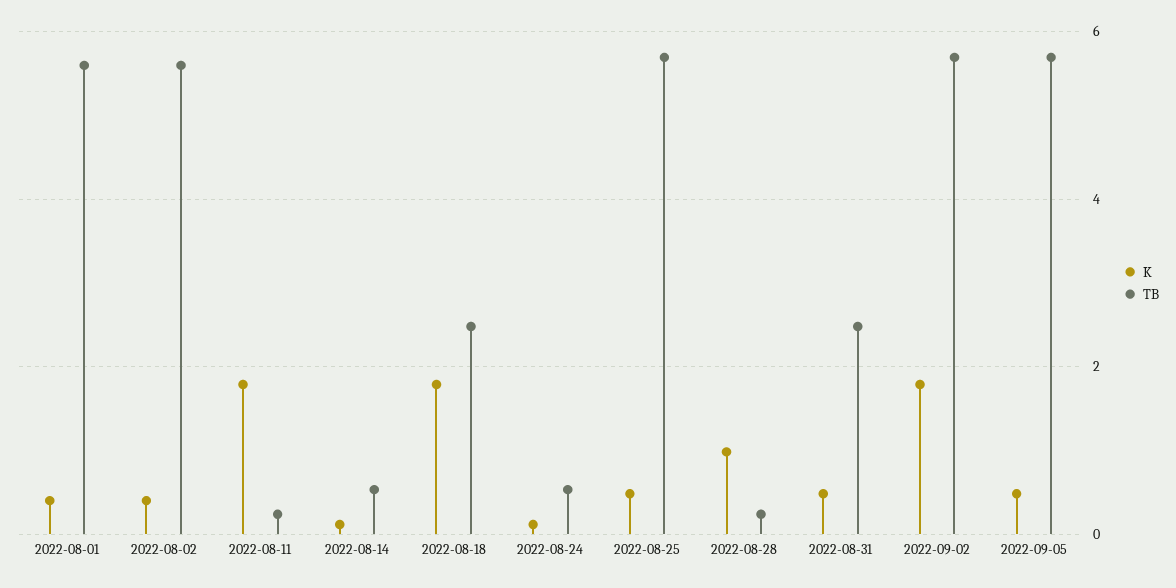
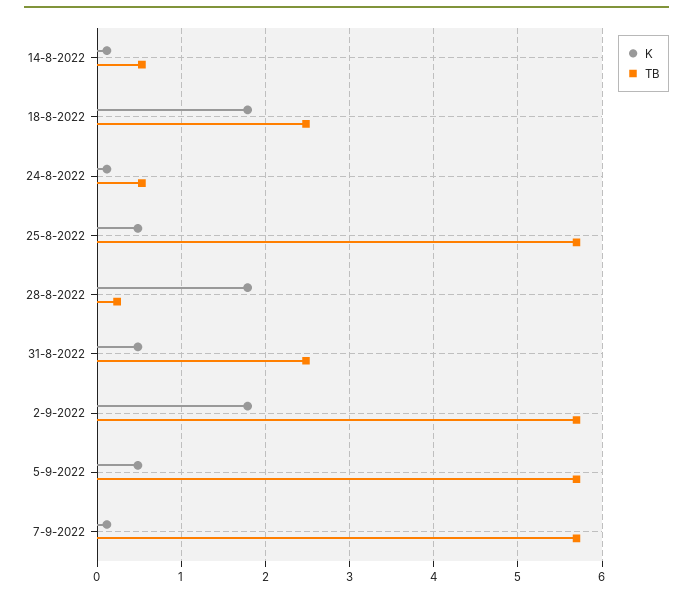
K, 2022-08-01: 0.4 -> none
TB, 2022-08-01: 5.6 -> none
K, 2022-08-02: 0.4 -> none
TB, 2022-08-02: 5.6 -> none
K, 2022-08-11: 1.8 -> none
TB, 2022-08-11: 0.2 -> none
K, 2022-08-28: 1 -> 1.8
K, 7-9-2022: none -> 0.1
TB, 7-9-2022: none -> 5.7

